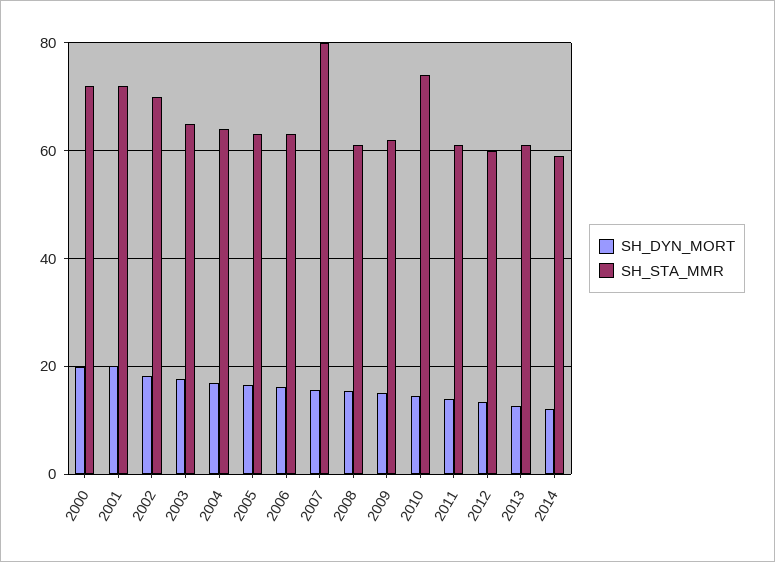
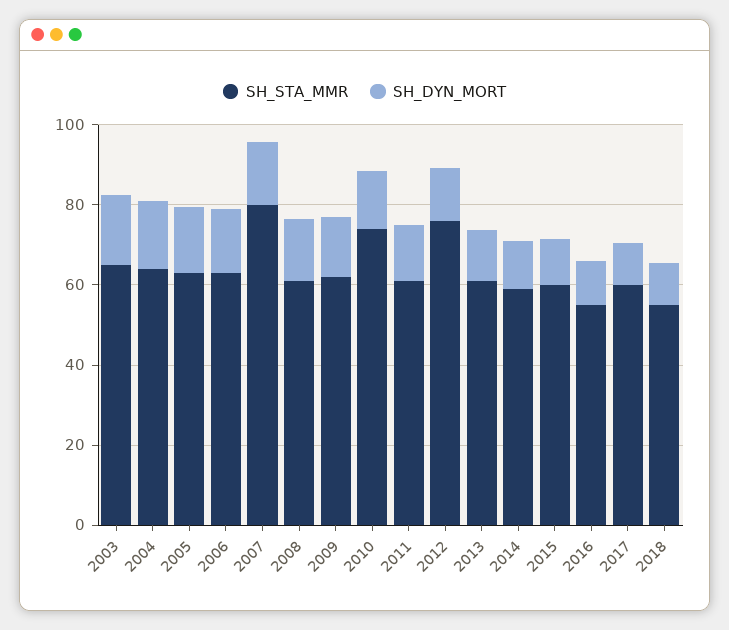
SH_DYN_MORT, 2000: 20 -> none
SH_STA_MMR, 2000: 72 -> none
SH_DYN_MORT, 2001: 20 -> none
SH_STA_MMR, 2001: 72 -> none
SH_DYN_MORT, 2002: 18 -> none
SH_STA_MMR, 2002: 70 -> none
SH_STA_MMR, 2012: 60 -> 75
SH_STA_MMR, 2015: none -> 60
SH_DYN_MORT, 2015: none -> 10
SH_STA_MMR, 2016: none -> 55
SH_DYN_MORT, 2016: none -> 10
SH_STA_MMR, 2017: none -> 60
SH_DYN_MORT, 2017: none -> 10
SH_STA_MMR, 2018: none -> 55
SH_DYN_MORT, 2018: none -> 10

